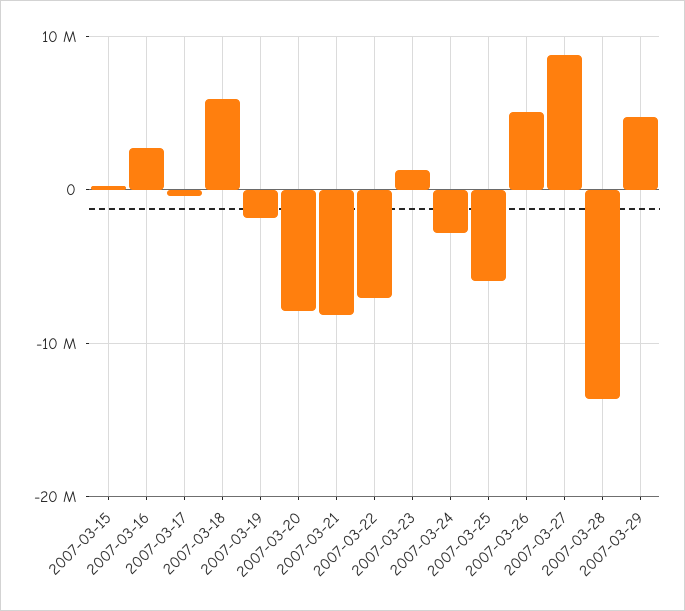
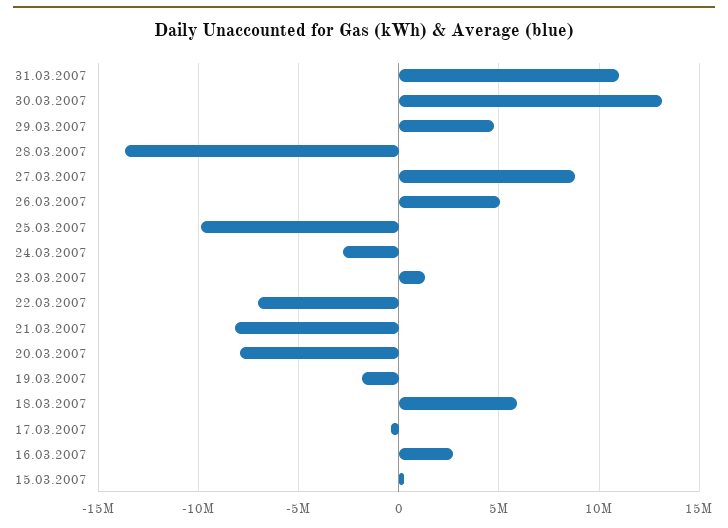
2007-03-25: -6000000 -> -10000000
31.03.2007: none -> 11000000
30.03.2007: none -> 13000000

